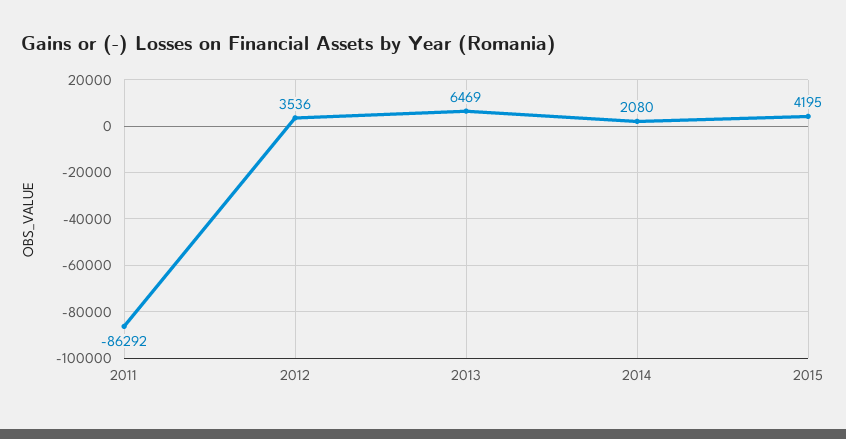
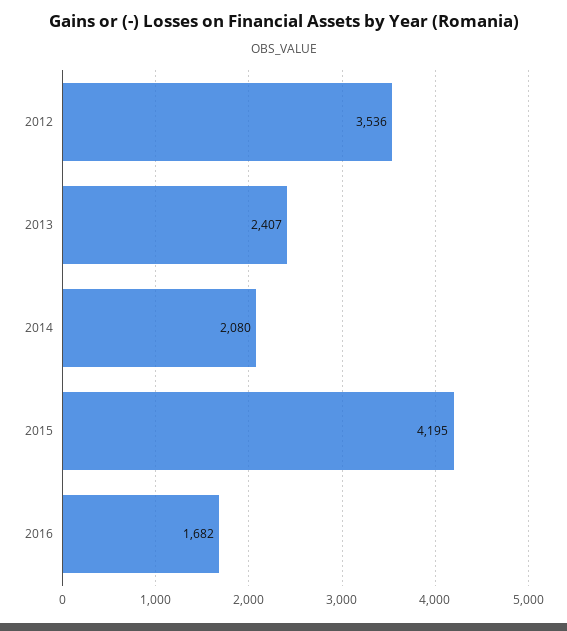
2011: -86292 -> none
2013: 6469 -> 2407
2016: none -> 1682

